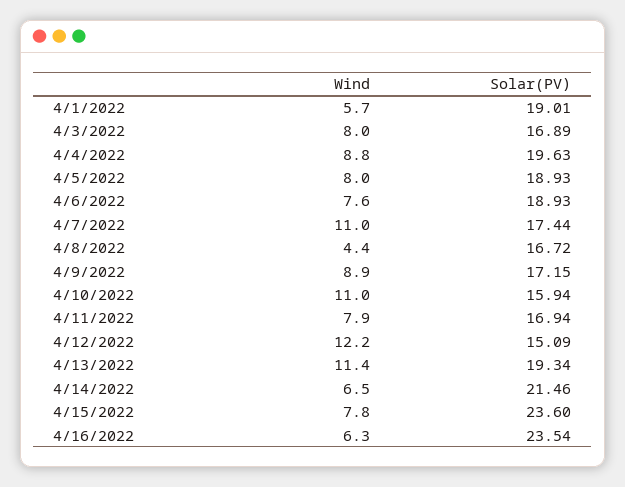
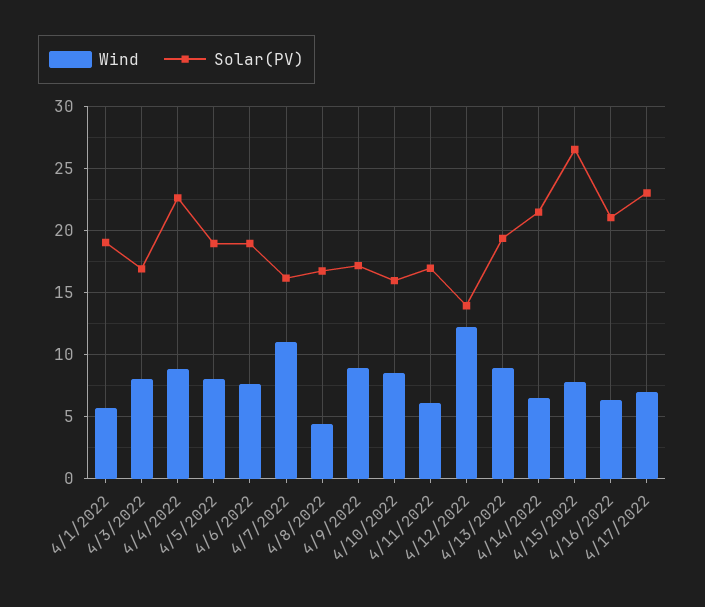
Solar(PV), 4/4/2022: 19.63 -> 22.5
Solar(PV), 4/7/2022: 17.44 -> 16
Wind, 4/10/2022: 11 -> 8.5
Wind, 4/11/2022: 7.9 -> 6
Solar(PV), 4/12/2022: 15.09 -> 14
Wind, 4/13/2022: 11.4 -> 9
Solar(PV), 4/15/2022: 23.6 -> 26.5
Solar(PV), 4/16/2022: 23.54 -> 21
Wind, 4/17/2022: none -> 7
Solar(PV), 4/17/2022: none -> 23

